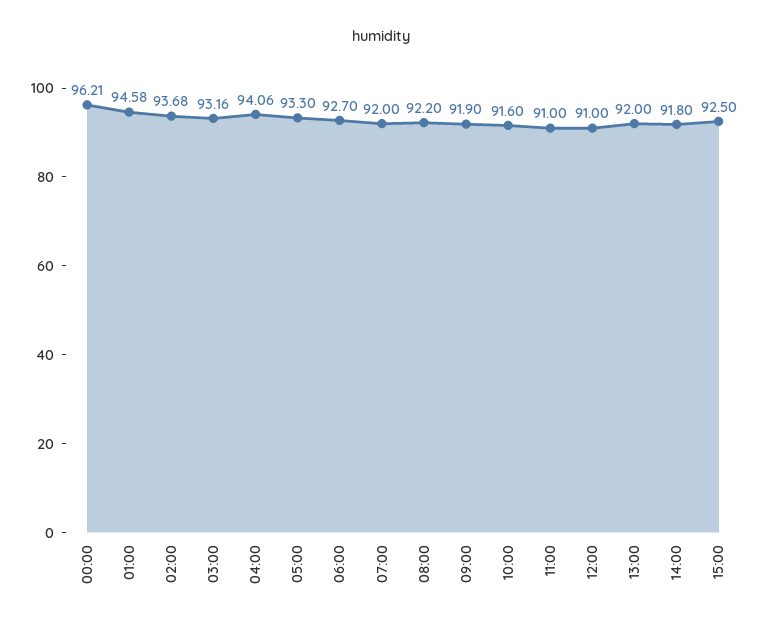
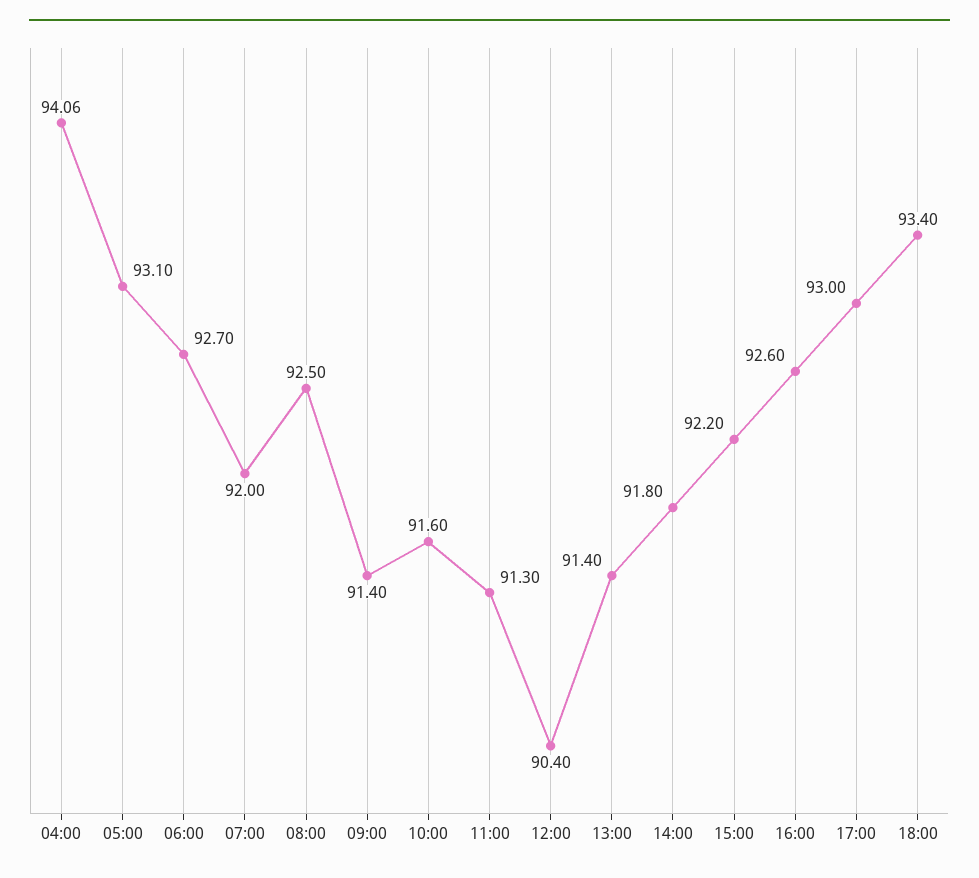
00:00: 96.21 -> none
01:00: 94.58 -> none
02:00: 93.68 -> none
03:00: 93.16 -> none
05:00: 93.3 -> 93.1
08:00: 92.2 -> 92.5
09:00: 91.9 -> 91.4
11:00: 91 -> 91.3
12:00: 91 -> 90.4
13:00: 92 -> 91.4
15:00: 92.5 -> 92.2
16:00: none -> 92.6
17:00: none -> 93
18:00: none -> 93.4

